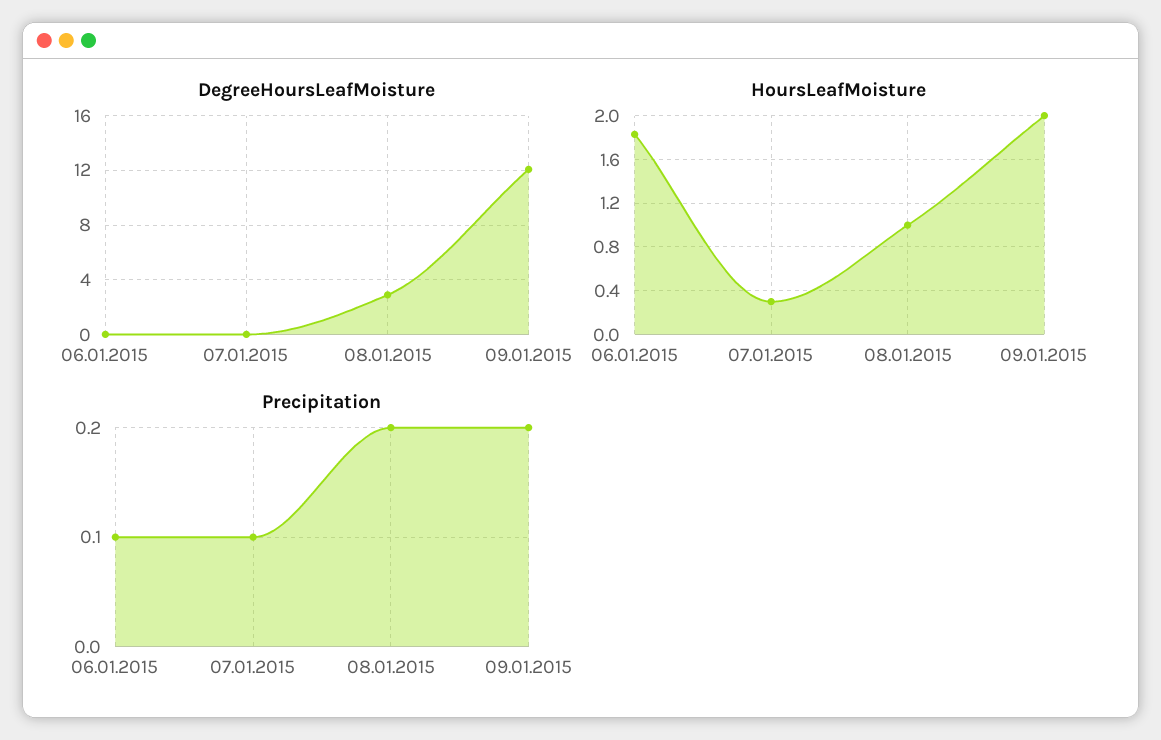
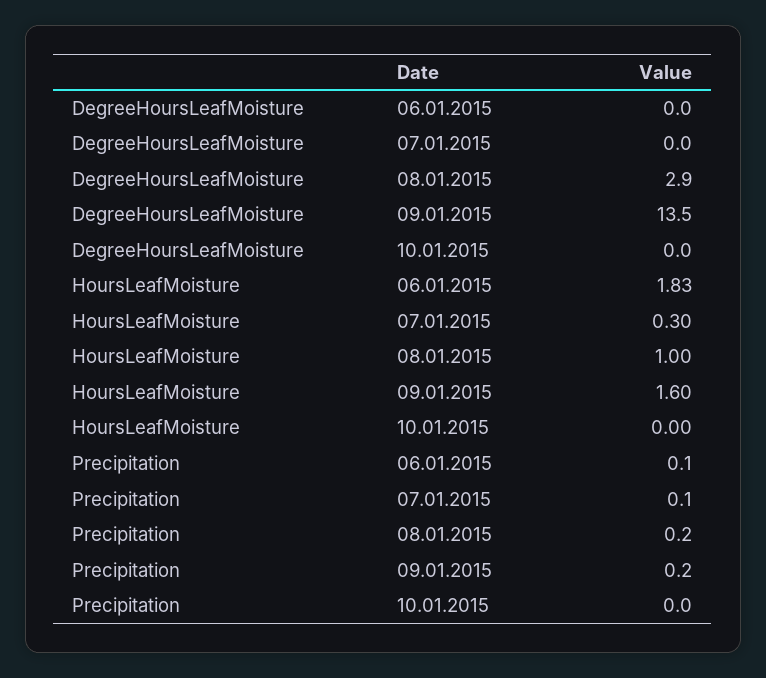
DegreeHoursLeafMoisture, 09.01.2015: 12 -> 13.5
HoursLeafMoisture, 09.01.2015: 2 -> 1.6
DegreeHoursLeafMoisture, 10.01.2015: none -> 0
HoursLeafMoisture, 10.01.2015: none -> 0
Precipitation, 10.01.2015: none -> 0

